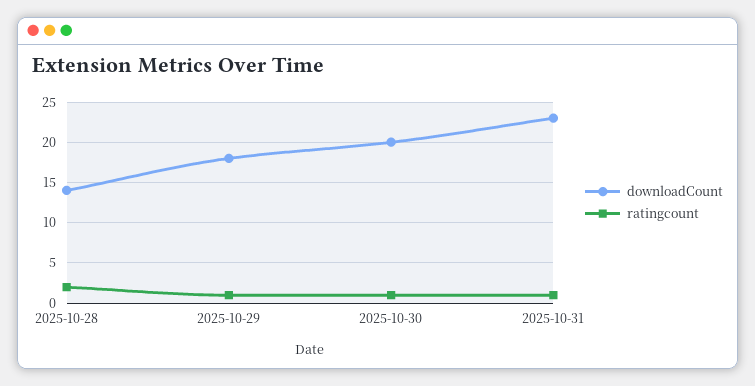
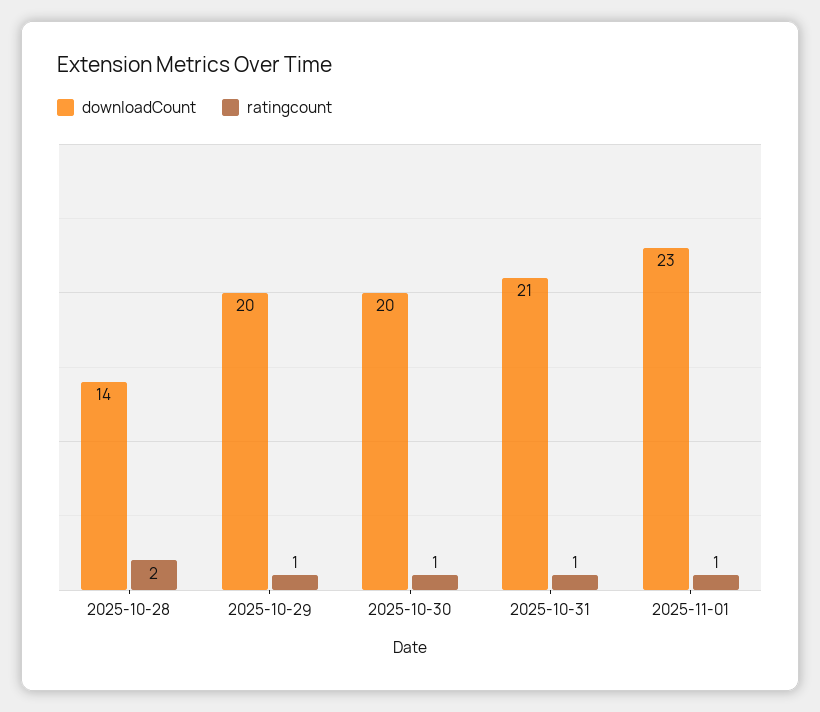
downloadCount, 2025-10-29: 18 -> 20
downloadCount, 2025-10-31: 23 -> 21
downloadCount, 2025-11-01: none -> 23
ratingcount, 2025-11-01: none -> 1

